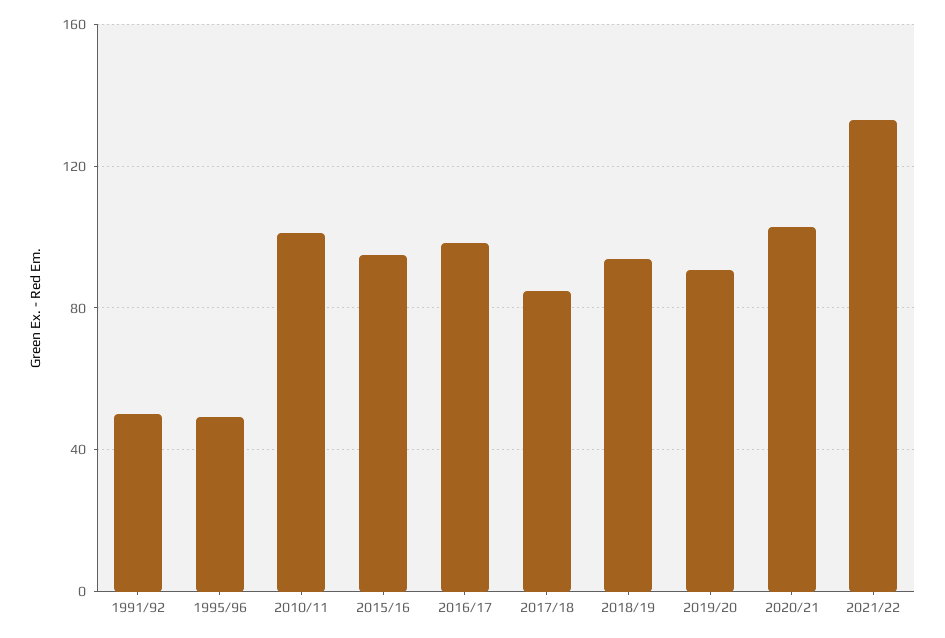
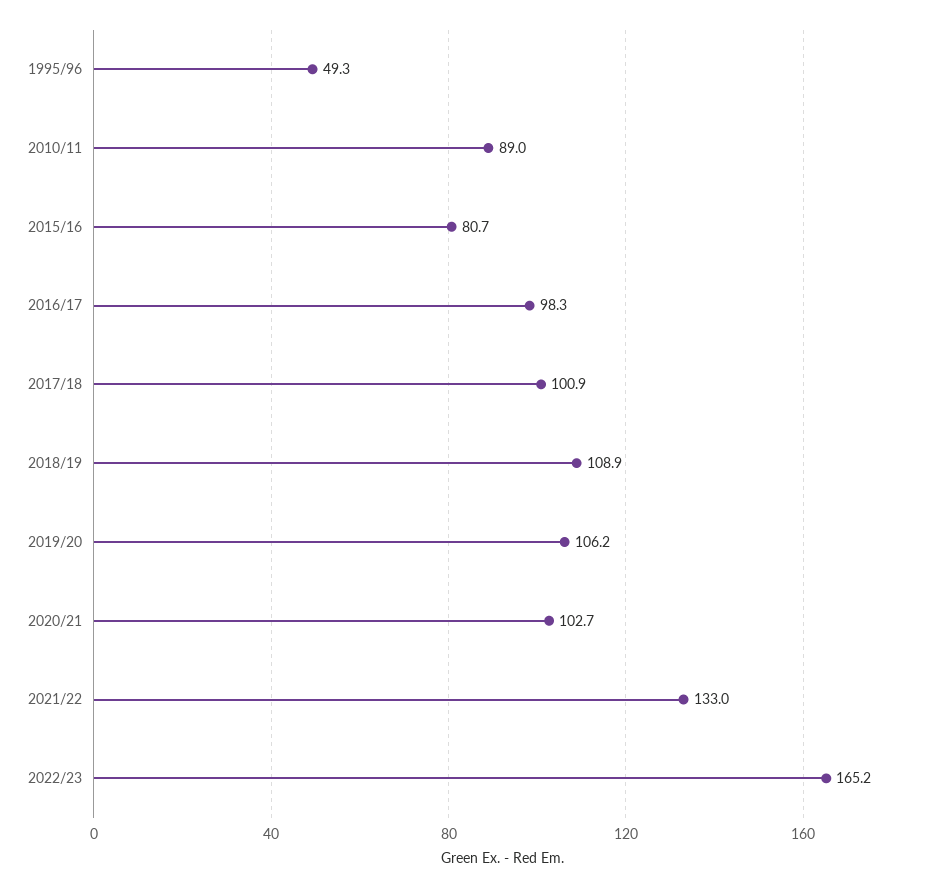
1991/92: 50 -> none
2010/11: 100 -> 89
2015/16: 95 -> 80.7
2017/18: 85 -> 100.9
2018/19: 95 -> 108.9
2019/20: 90 -> 106.2
2022/23: none -> 165.2

